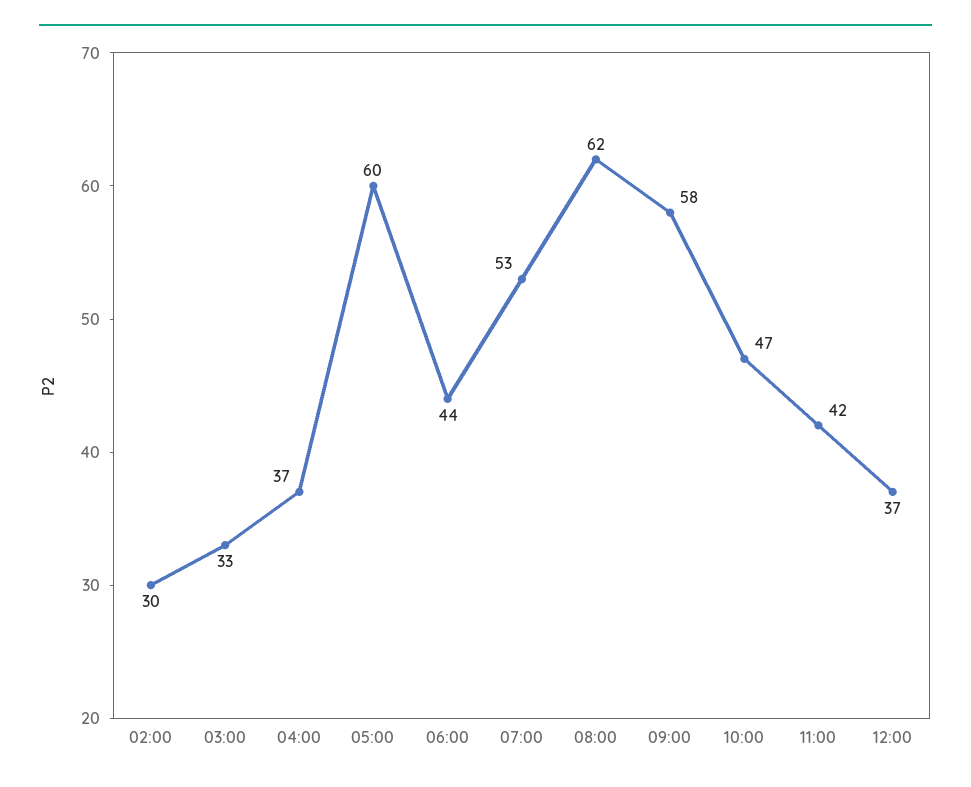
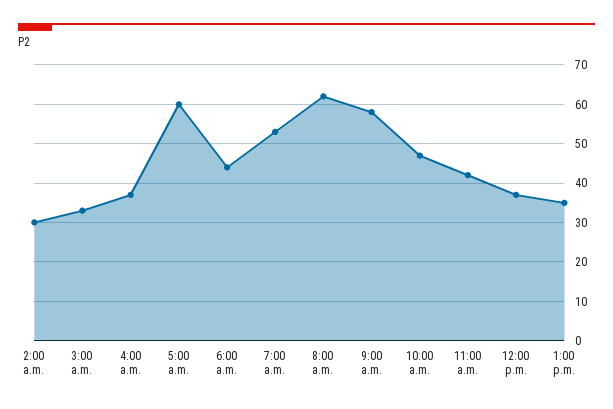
1:00 p.m.: none -> 35

